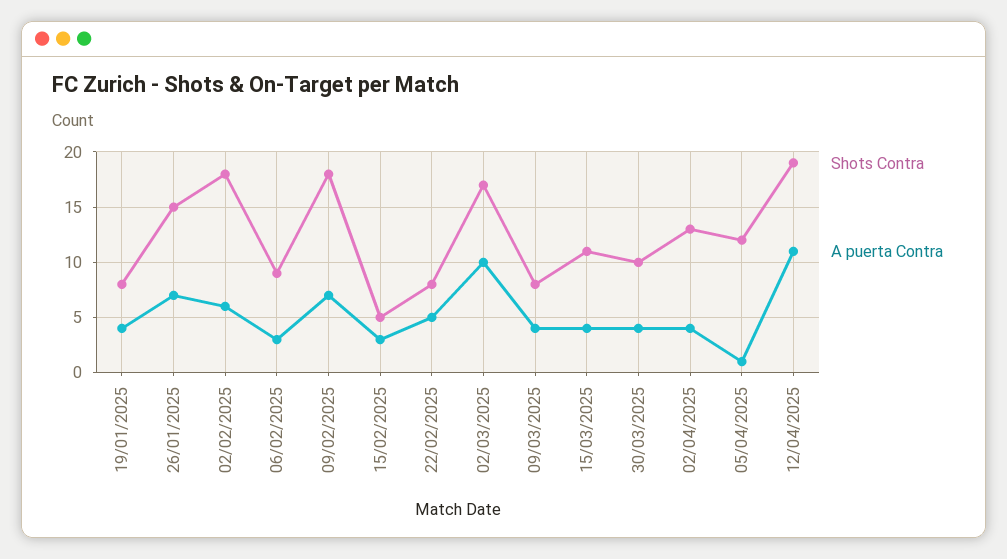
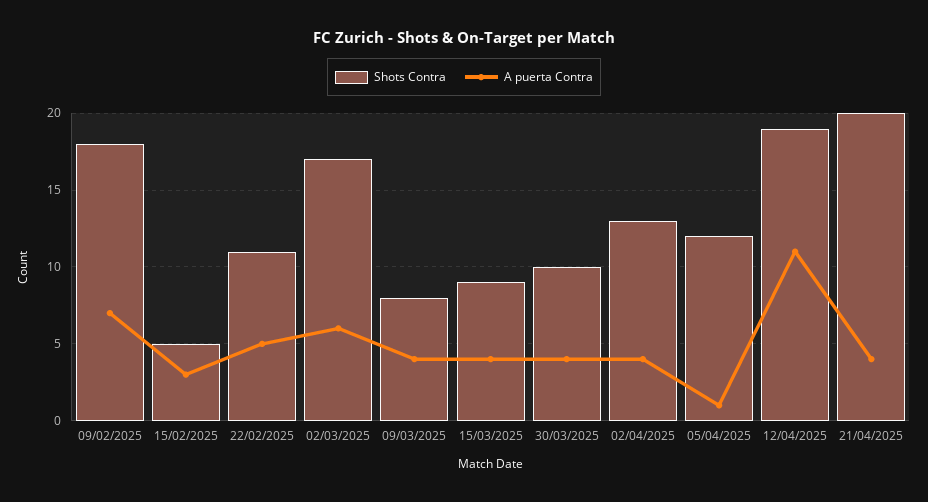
Shots Contra, 19/01/2025: 8 -> none
A puerta Contra, 19/01/2025: 4 -> none
Shots Contra, 26/01/2025: 15 -> none
A puerta Contra, 26/01/2025: 7 -> none
Shots Contra, 02/02/2025: 18 -> none
A puerta Contra, 02/02/2025: 6 -> none
Shots Contra, 06/02/2025: 9 -> none
A puerta Contra, 06/02/2025: 3 -> none
Shots Contra, 22/02/2025: 8 -> 11
A puerta Contra, 02/03/2025: 10 -> 6
Shots Contra, 15/03/2025: 11 -> 9
Shots Contra, 21/04/2025: none -> 20
A puerta Contra, 21/04/2025: none -> 4

